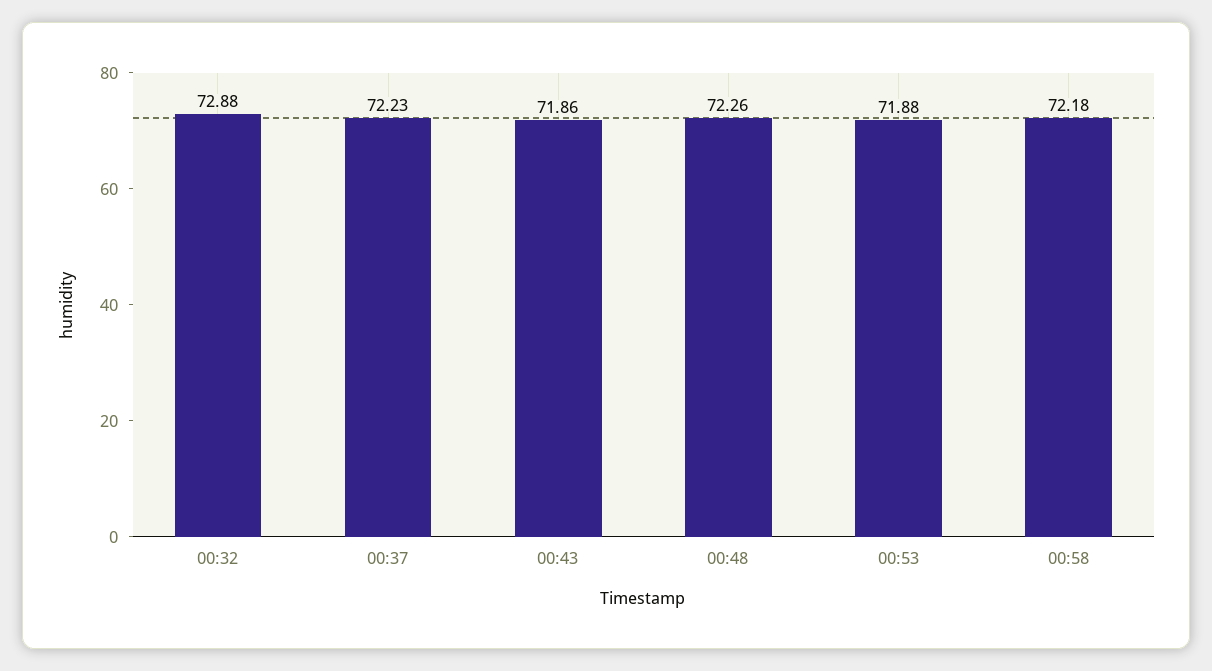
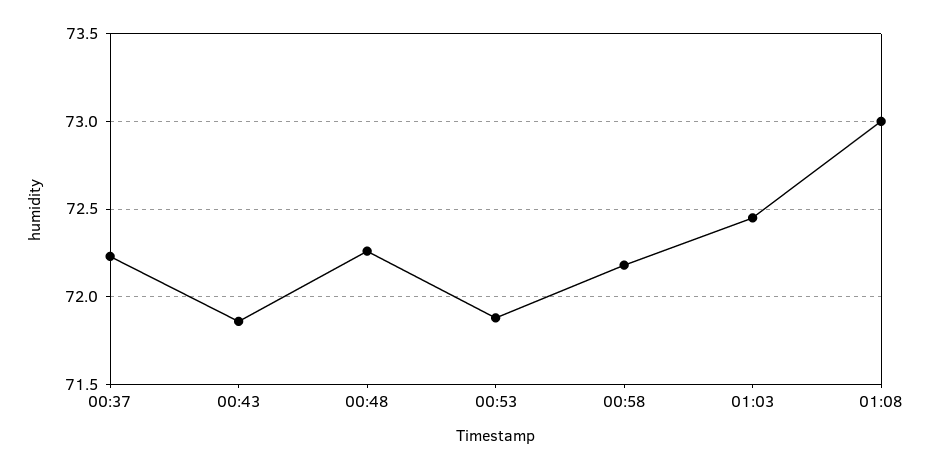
00:32: 72.88 -> none
01:03: none -> 72.45
01:08: none -> 73

